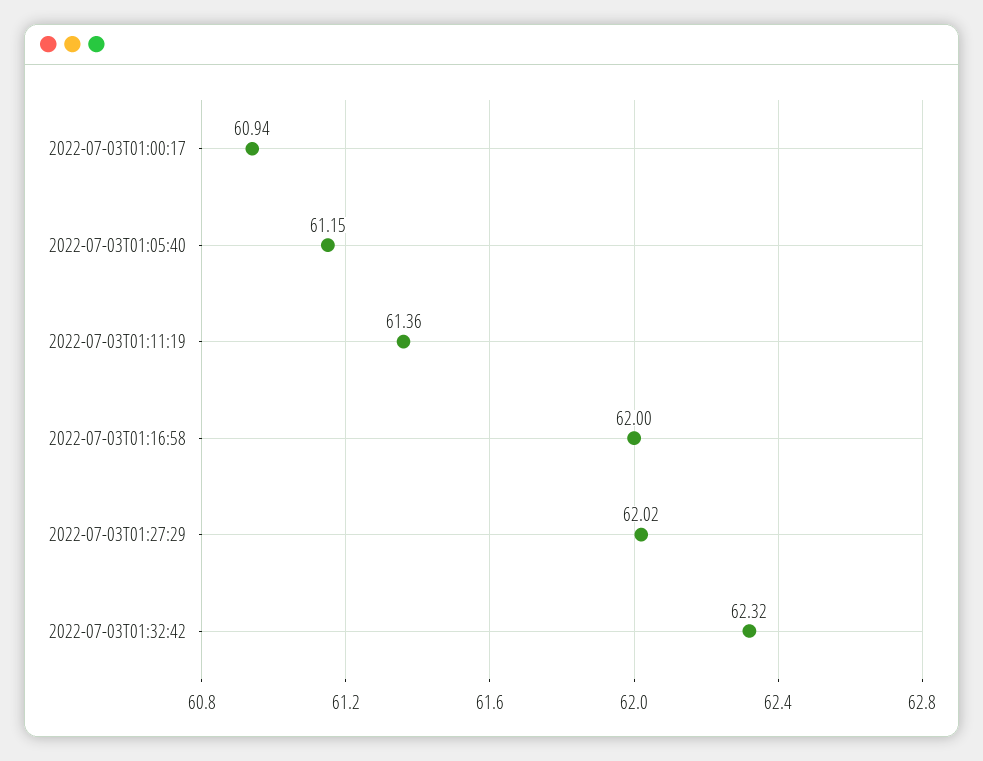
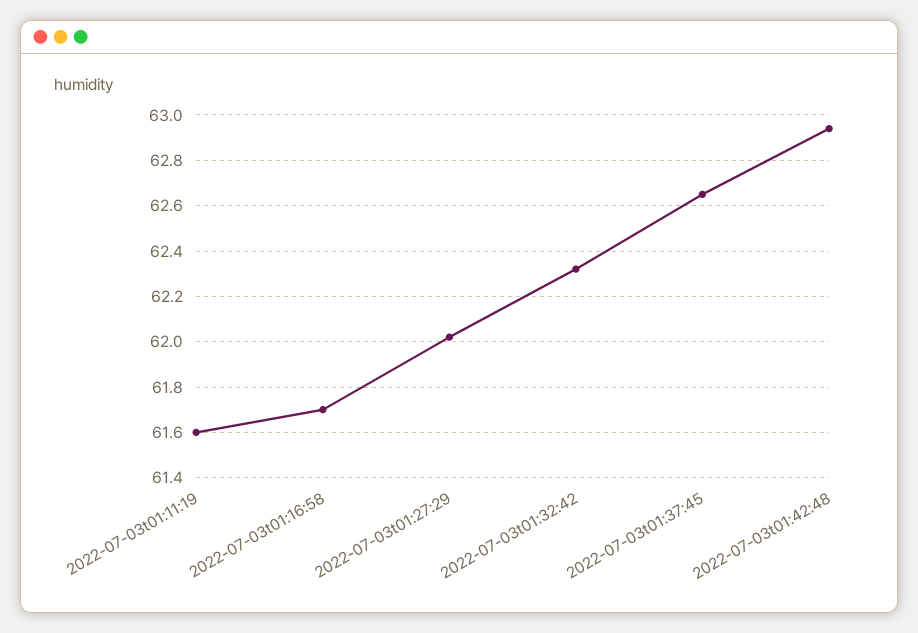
2022-07-03T01:00:17: 60.94 -> none
2022-07-03T01:05:40: 61.15 -> none
2022-07-03T01:11:19: 61.36 -> 61.6
2022-07-03T01:16:58: 62 -> 61.7
2022-07-03t01:37:45: none -> 62.65
2022-07-03t01:42:48: none -> 62.95

